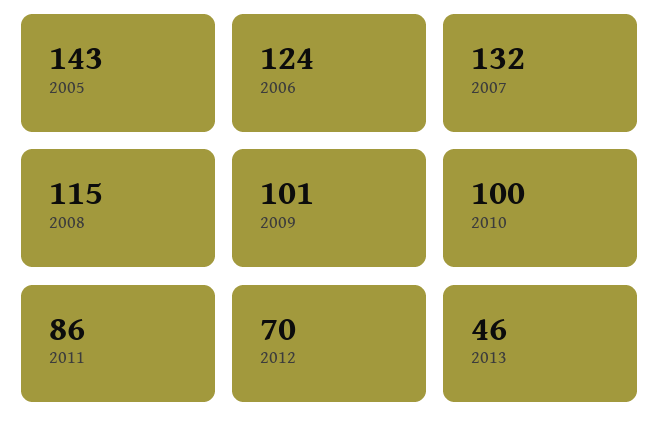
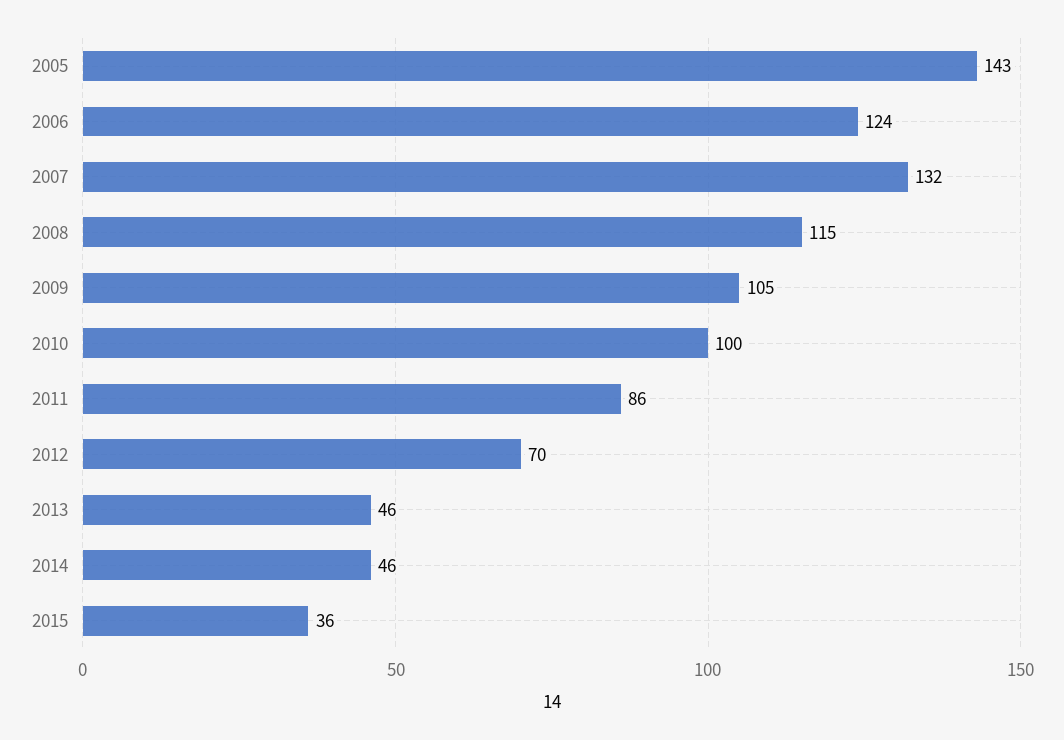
2009: 101 -> 105
2014: none -> 46
2015: none -> 36

